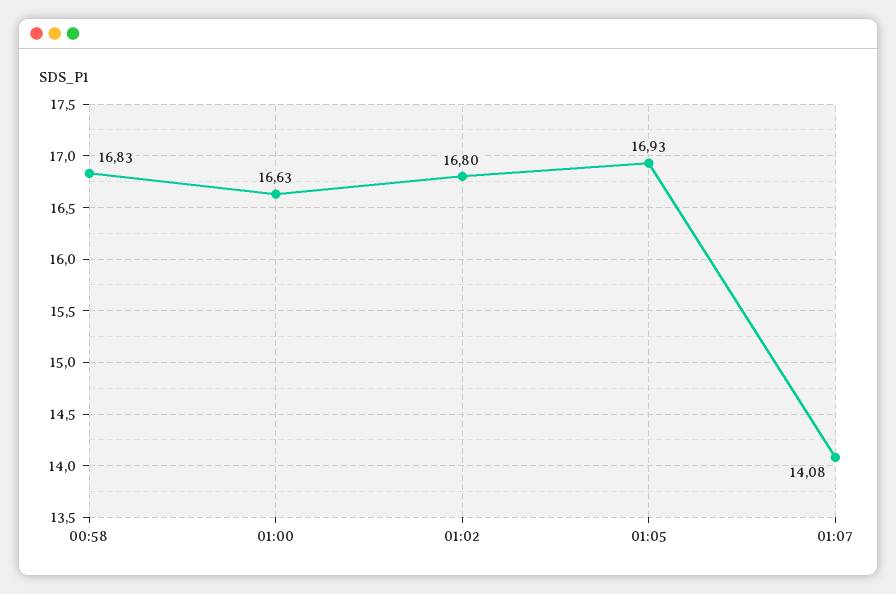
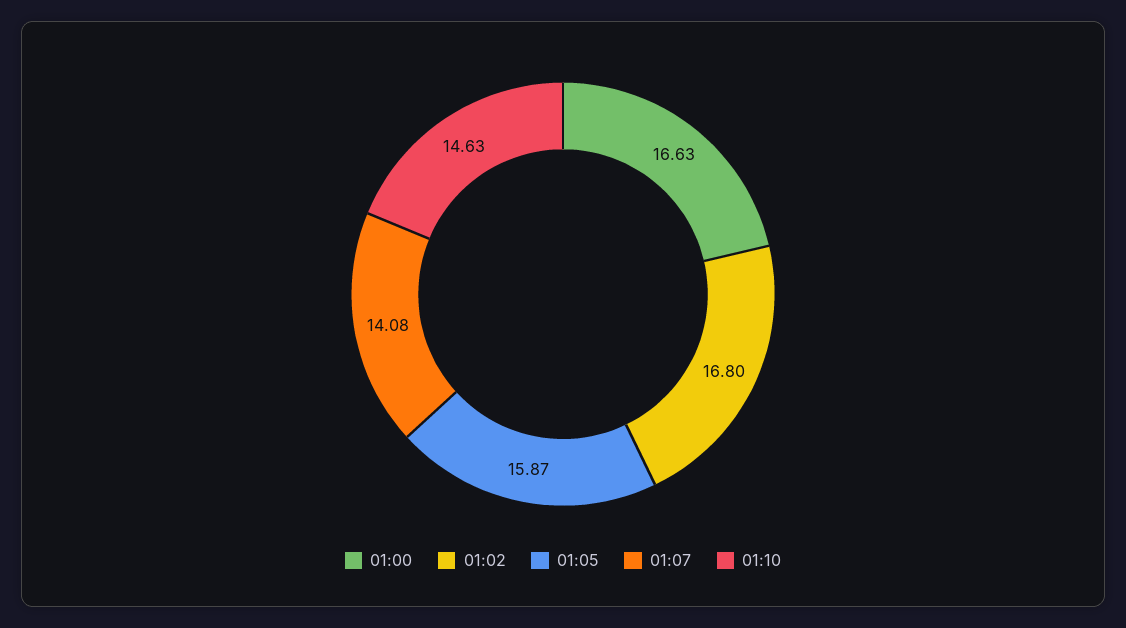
00:58: 16.83 -> none
01:05: 16.93 -> 15.87
01:10: none -> 14.63

